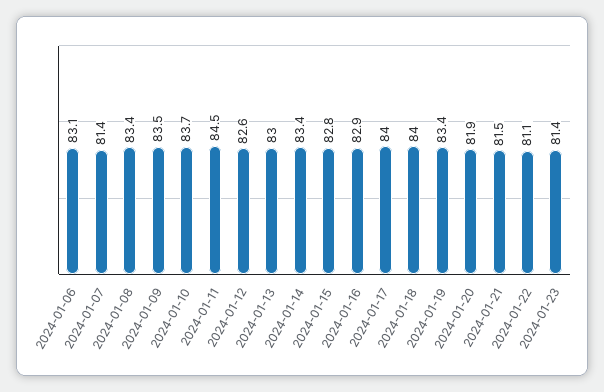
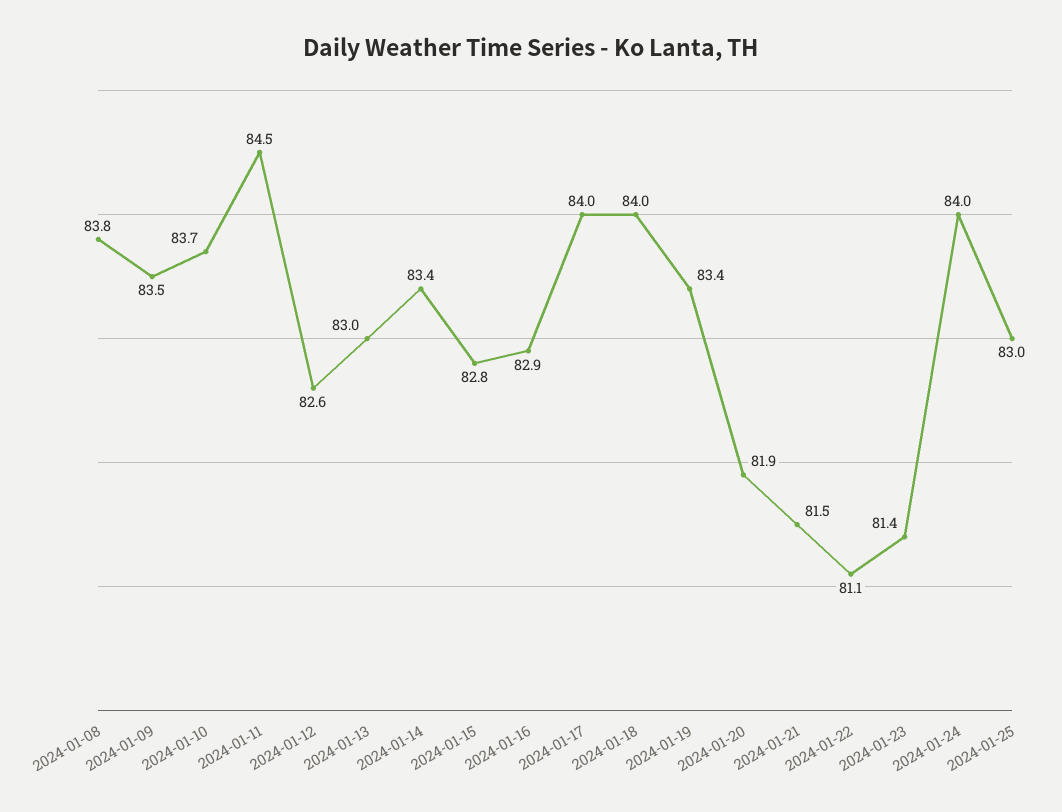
2024-01-06: 83.1 -> none
2024-01-07: 81.4 -> none
2024-01-08: 83.4 -> 83.8
2024-01-24: none -> 84
2024-01-25: none -> 83

